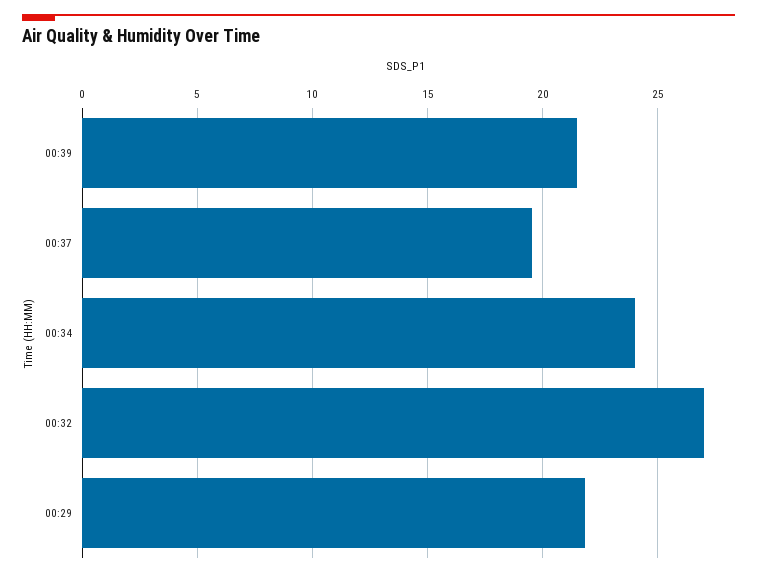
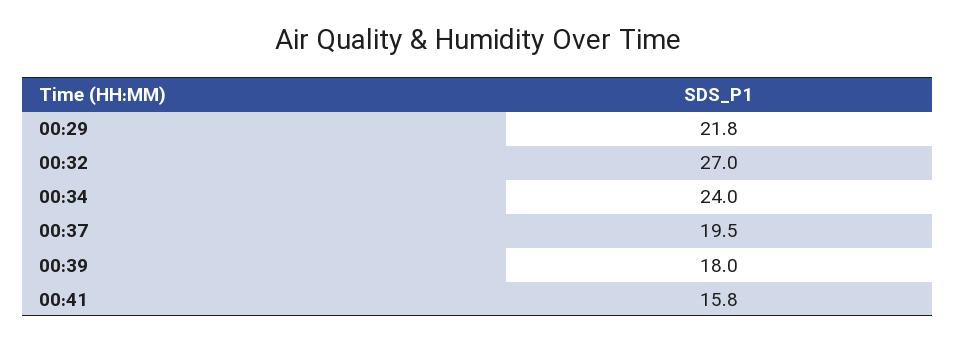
00:39: 21.5 -> 18
00:41: none -> 15.8

